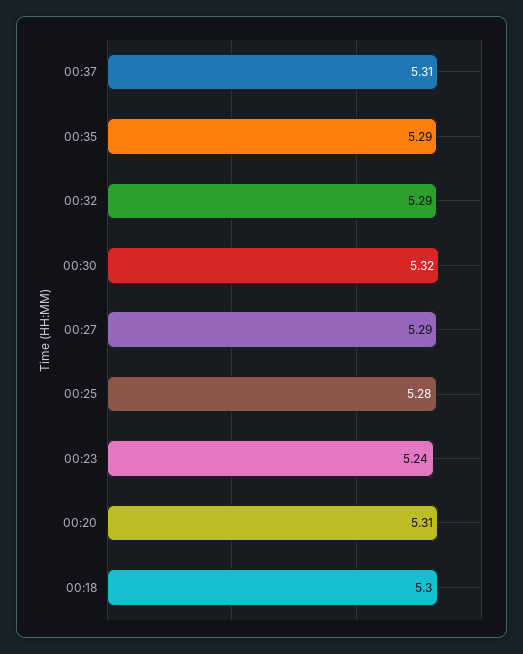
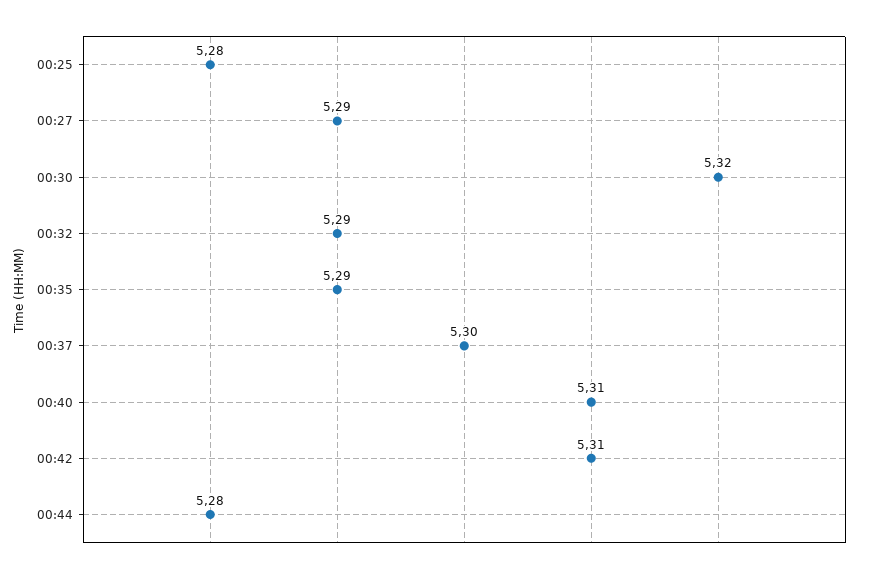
00:37: 5.31 -> 5.3
00:23: 5.24 -> none
00:20: 5.31 -> none
00:18: 5.3 -> none
00:40: none -> 5.31
00:42: none -> 5.31
00:44: none -> 5.28

